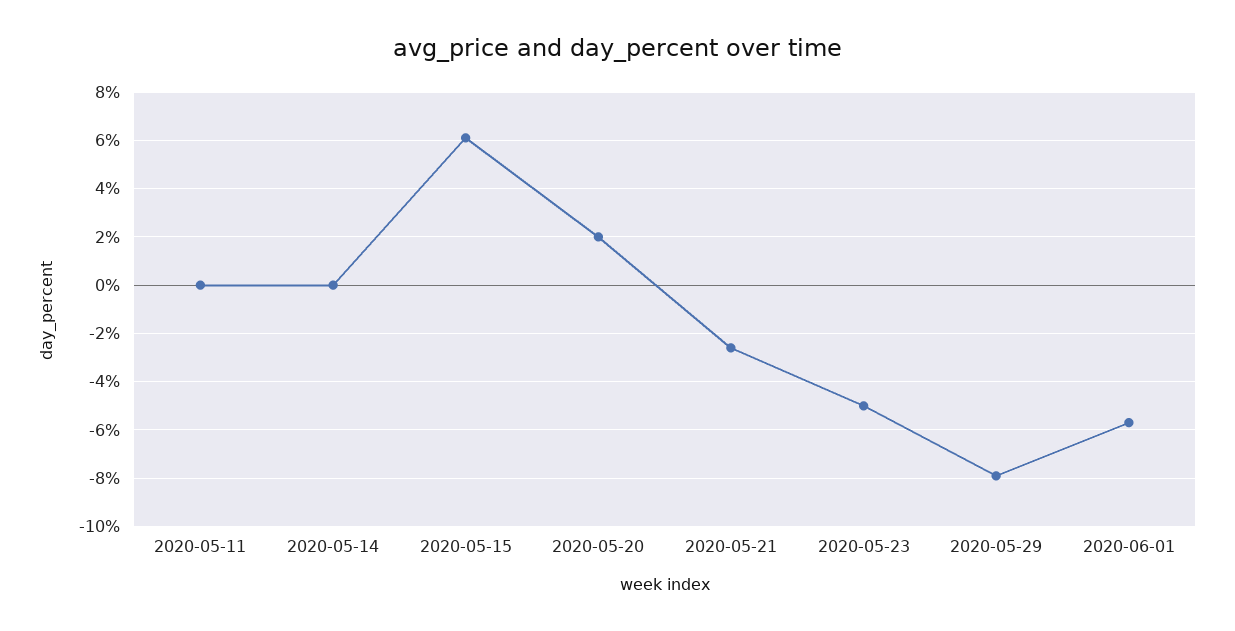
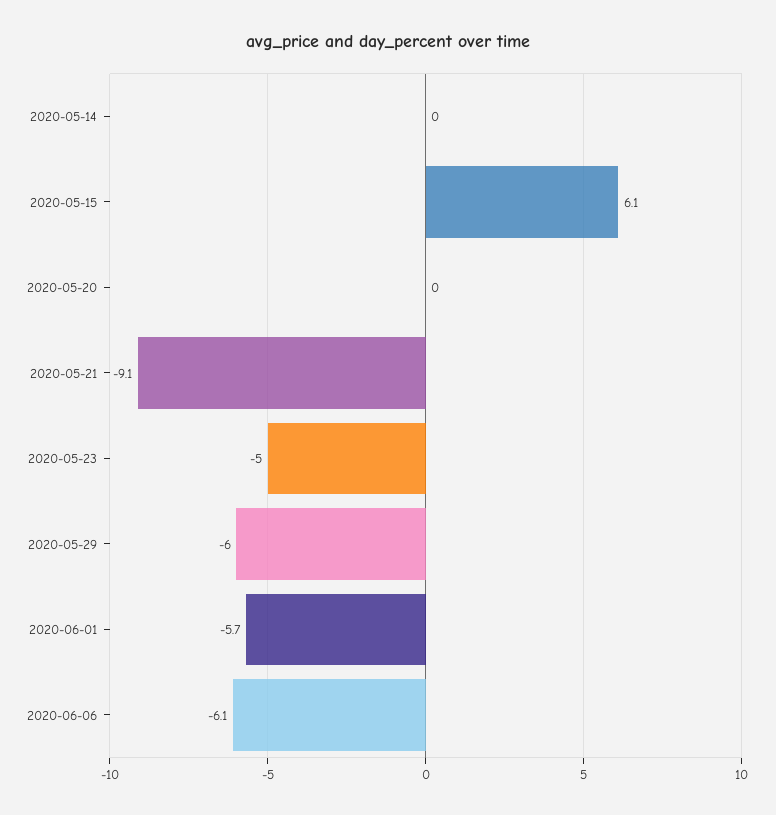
2020-05-11: 0 -> none
2020-05-20: 2 -> 0
2020-05-21: -2.5 -> -9.1
2020-05-29: -8 -> -6
2020-06-06: none -> -6.1

